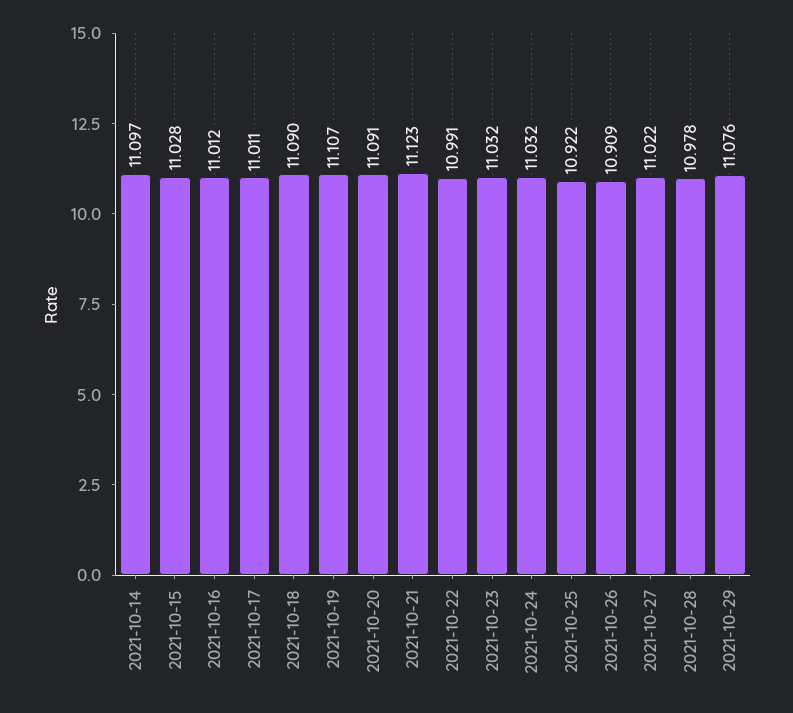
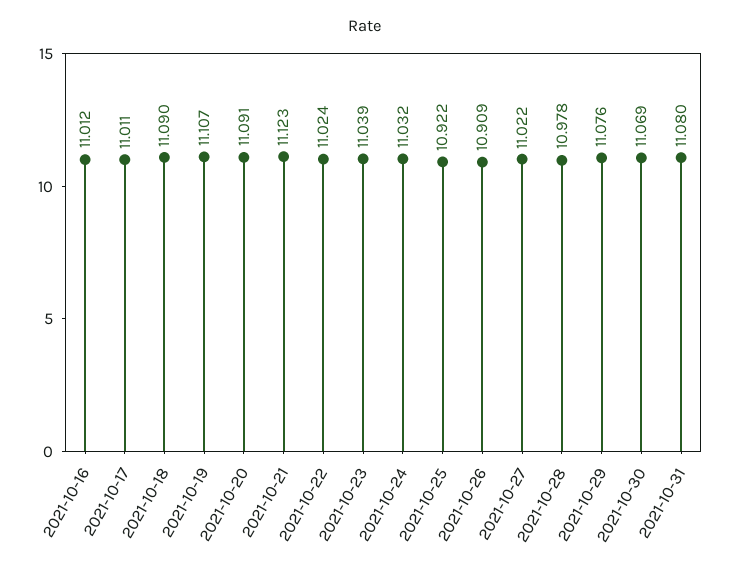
2021-10-14: 11.097 -> none
2021-10-15: 11.028 -> none
2021-10-22: 10.991 -> 11.024
2021-10-23: 11.032 -> 11.039
2021-10-30: none -> 11.069
2021-10-31: none -> 11.08

